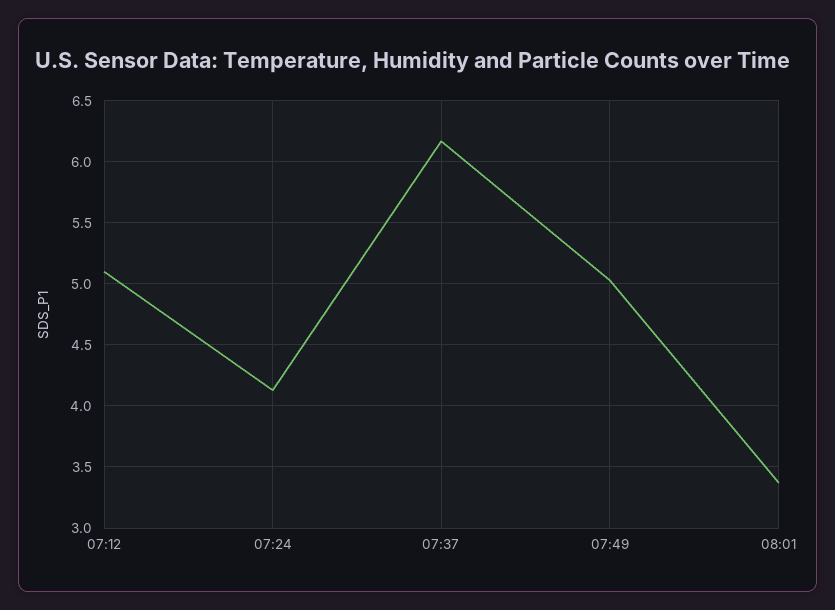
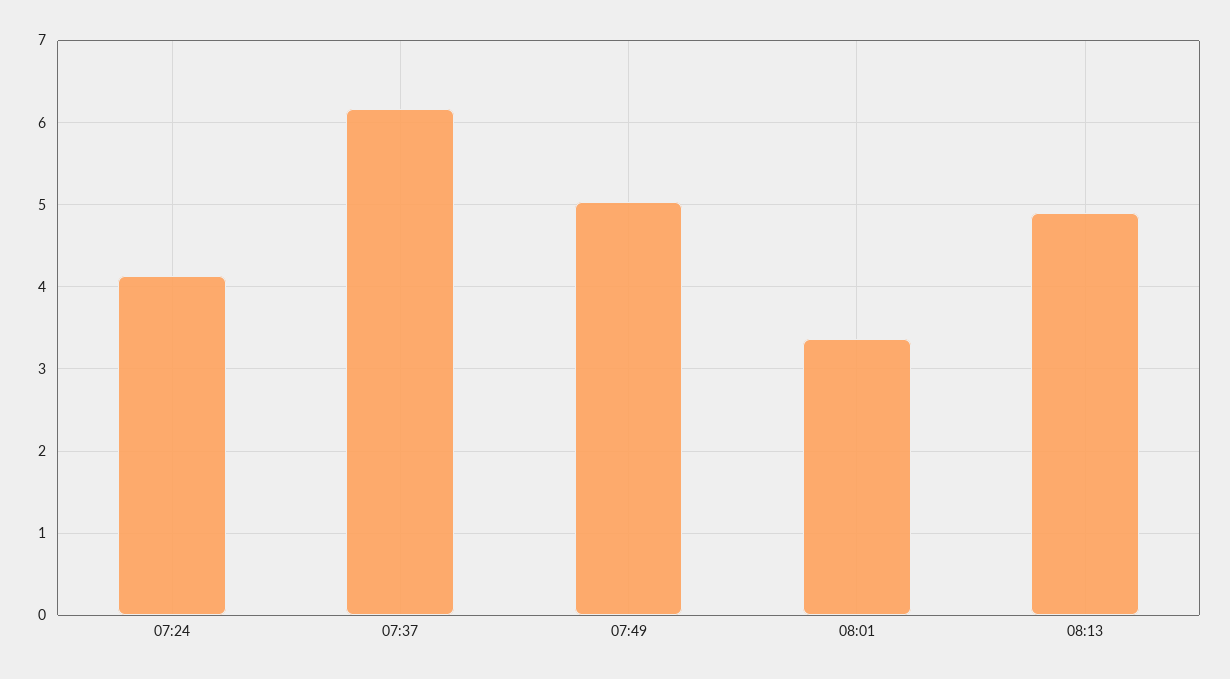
07:12: 5.1 -> none
08:13: none -> 4.9

